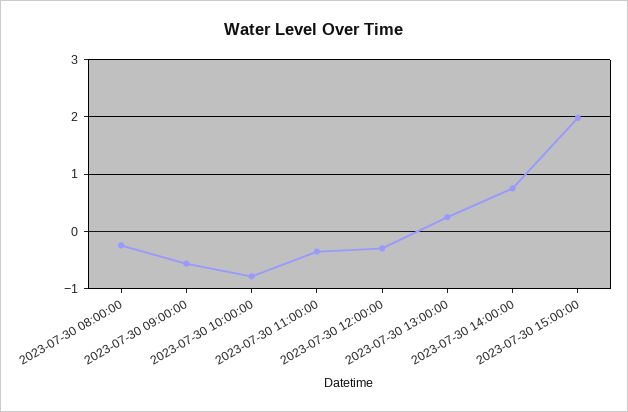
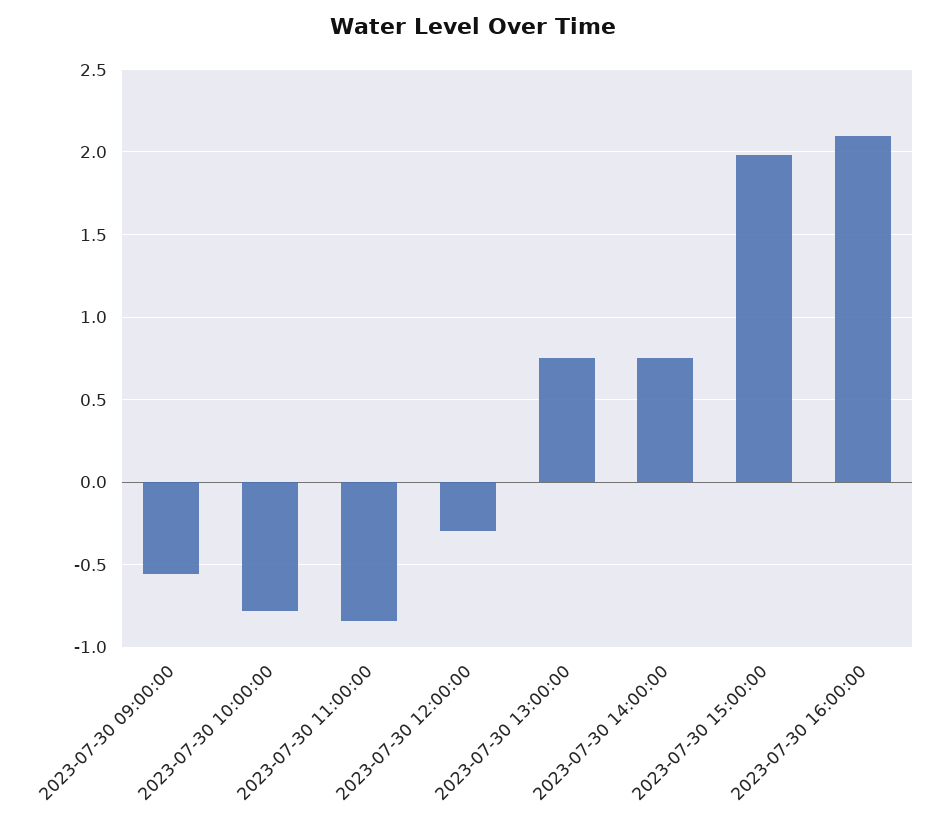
2023-07-30 08:00:00: -0.2 -> none
2023-07-30 11:00:00: -0.4 -> -0.85
2023-07-30 13:00:00: 0.2 -> 0.75
2023-07-30 16:00:00: none -> 2.1

